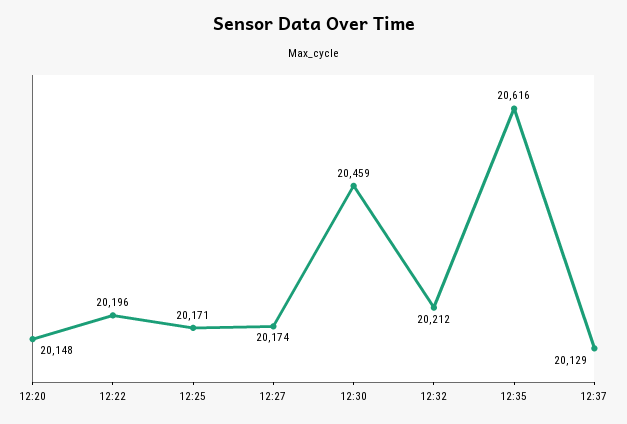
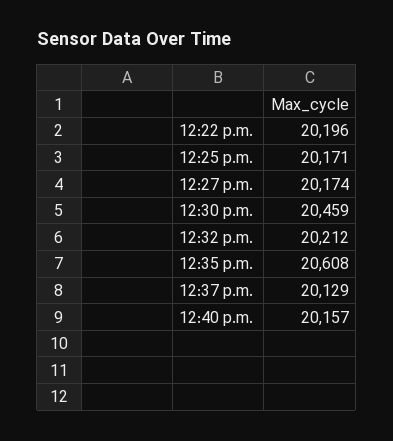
12:20: 20148 -> none
12:35: 20616 -> 20608
12:40 p.m.: none -> 20157

